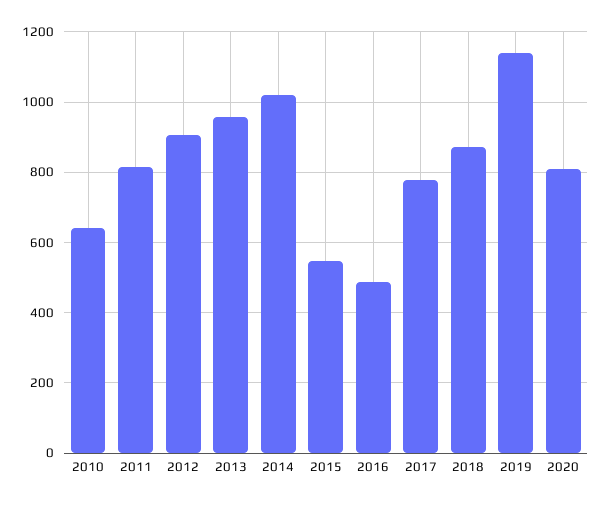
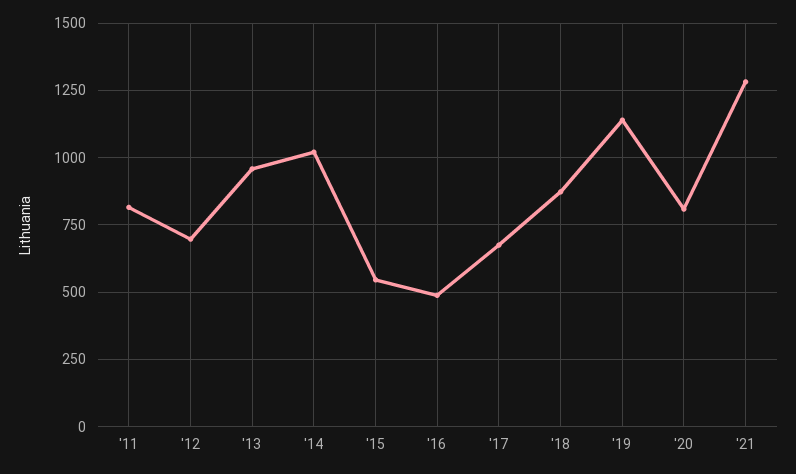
2010: 640 -> none
2012: 900 -> 700
2017: 780 -> 675
'21: none -> 1275

